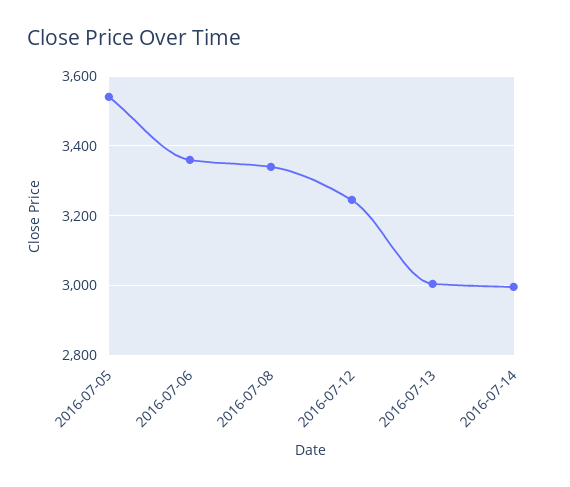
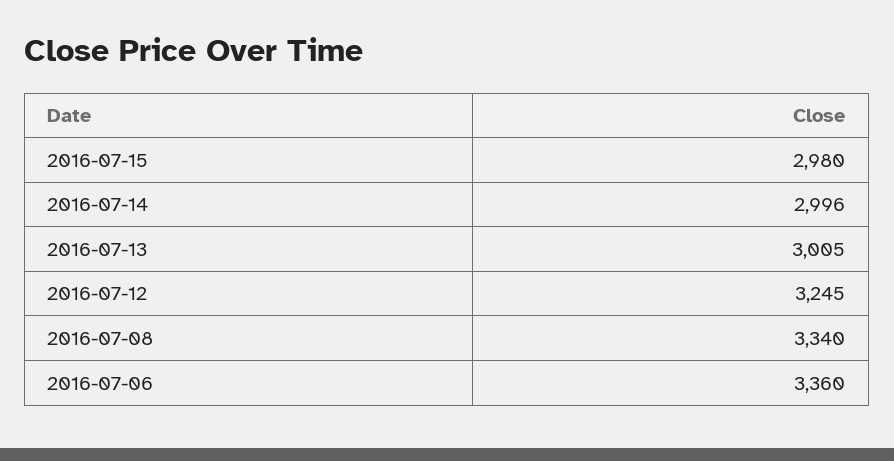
2016-07-05: 3540 -> none
2016-07-15: none -> 2980

